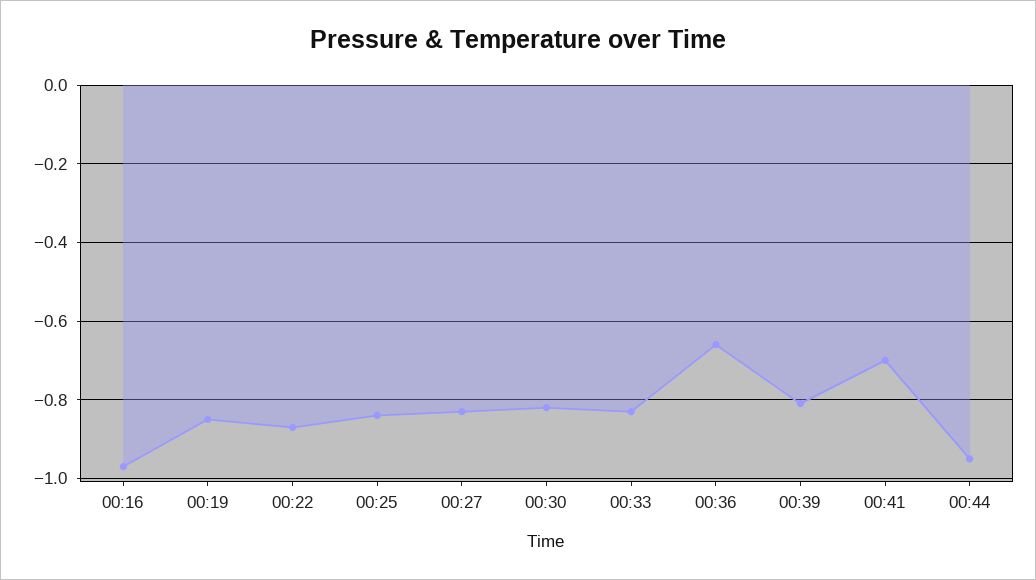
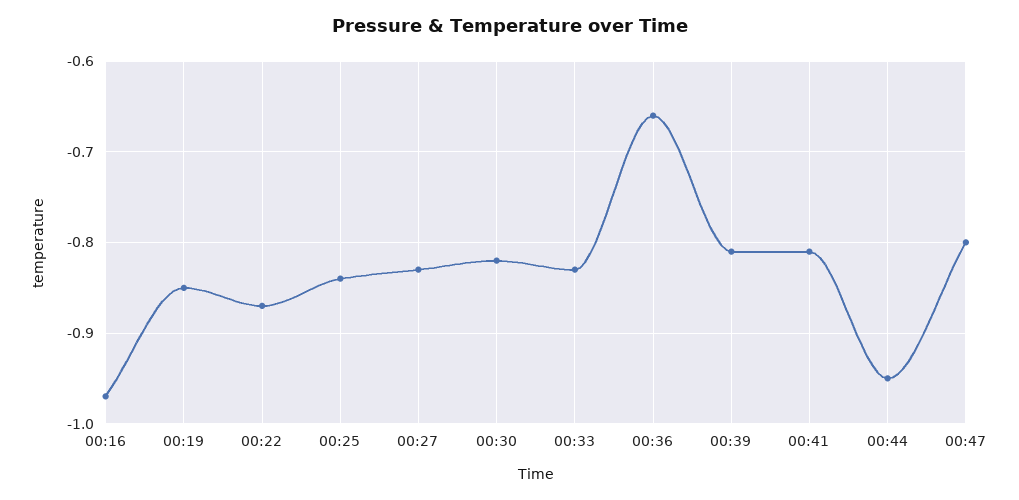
00:41: -0.7 -> -0.81
00:47: none -> -0.8

